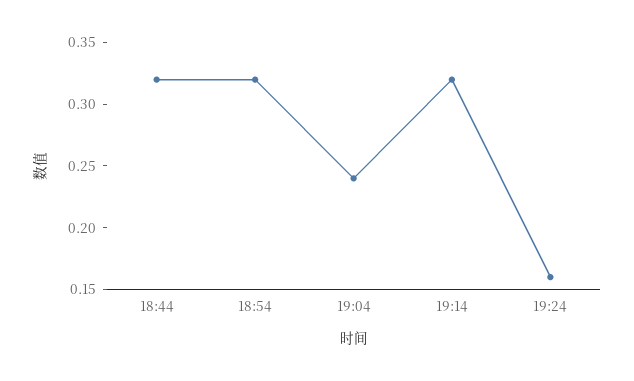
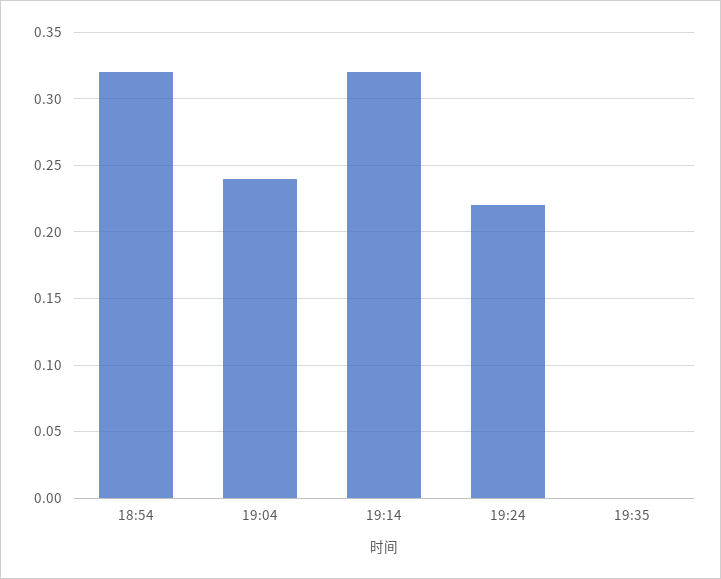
18:44: 0.32 -> none
19:24: 0.16 -> 0.22
19:35: none -> 0

